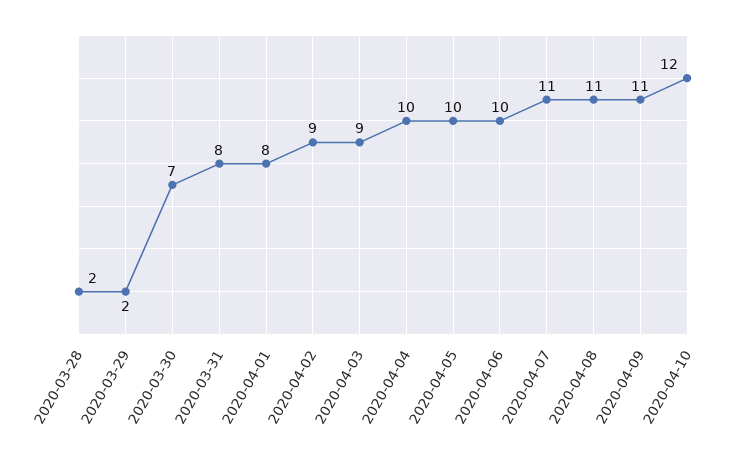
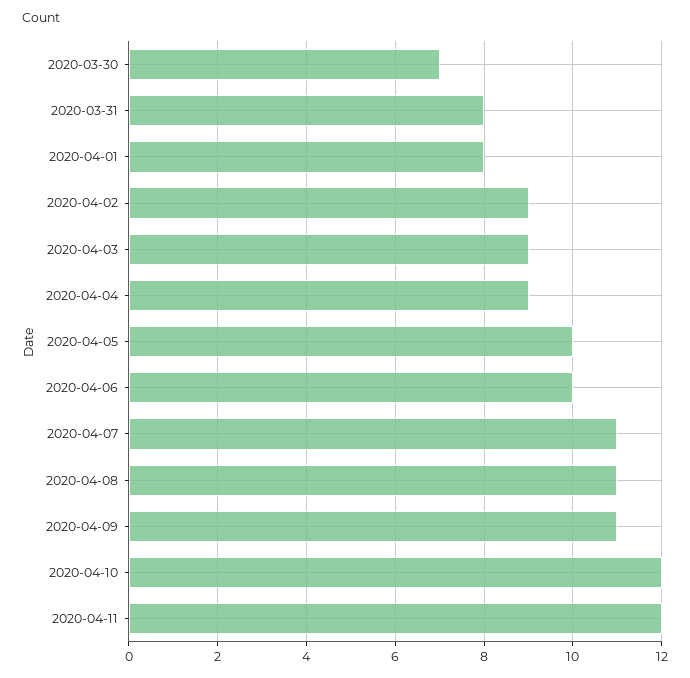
2020-03-28: 2 -> none
2020-03-29: 2 -> none
2020-04-04: 10 -> 9
2020-04-11: none -> 12

